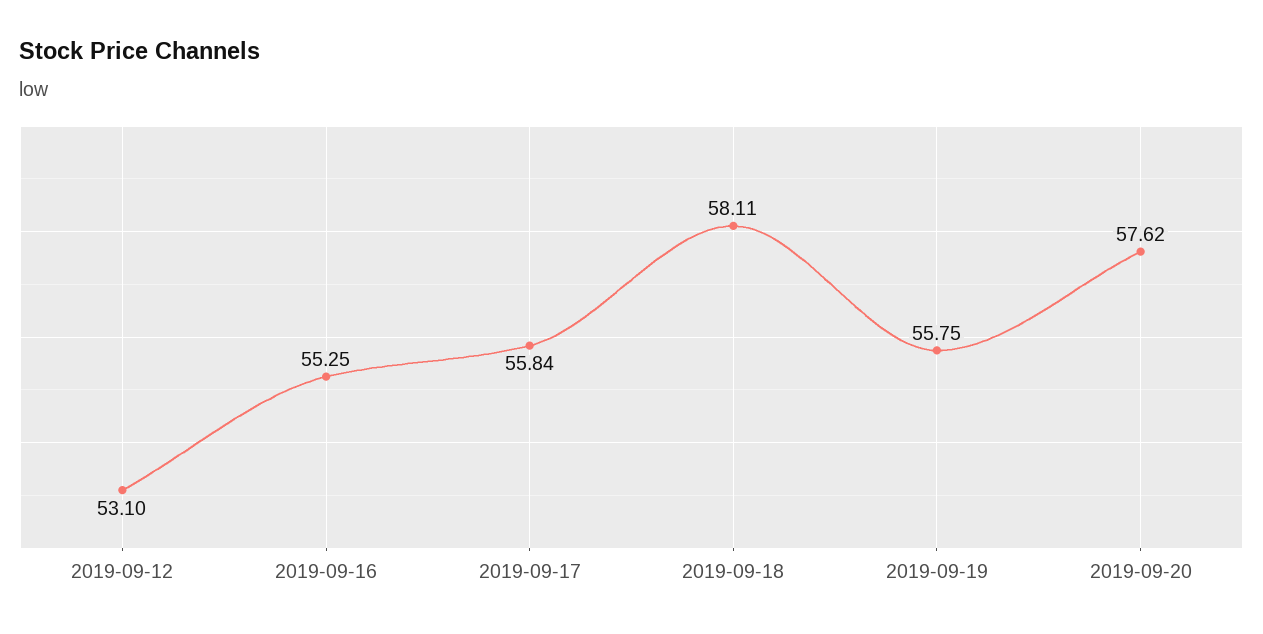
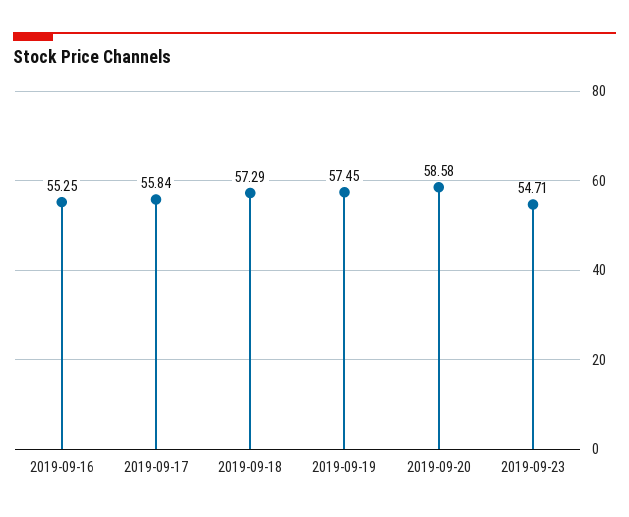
2019-09-12: 53.1 -> none
2019-09-18: 58.11 -> 57.29
2019-09-19: 55.75 -> 57.45
2019-09-20: 57.62 -> 58.58
2019-09-23: none -> 54.71

